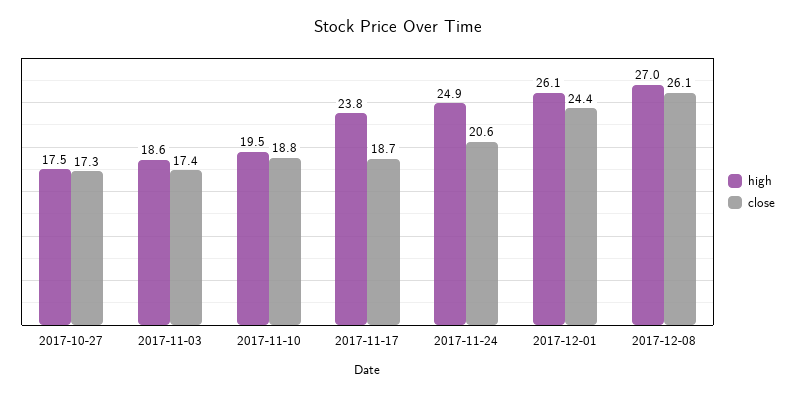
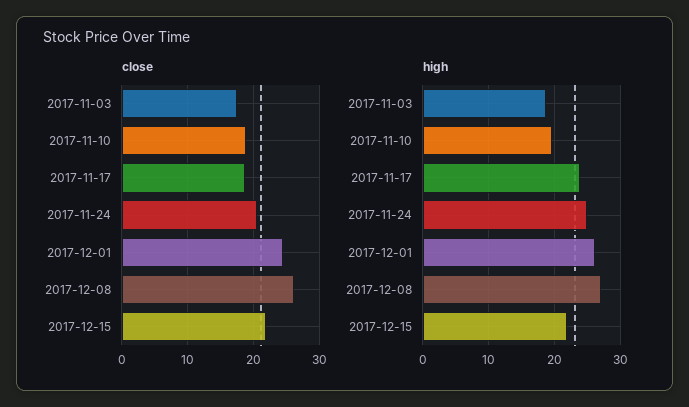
high, 2017-10-27: 17.5 -> none
close, 2017-10-27: 17.3 -> none
close, 2017-12-15: none -> 22
high, 2017-12-15: none -> 22

